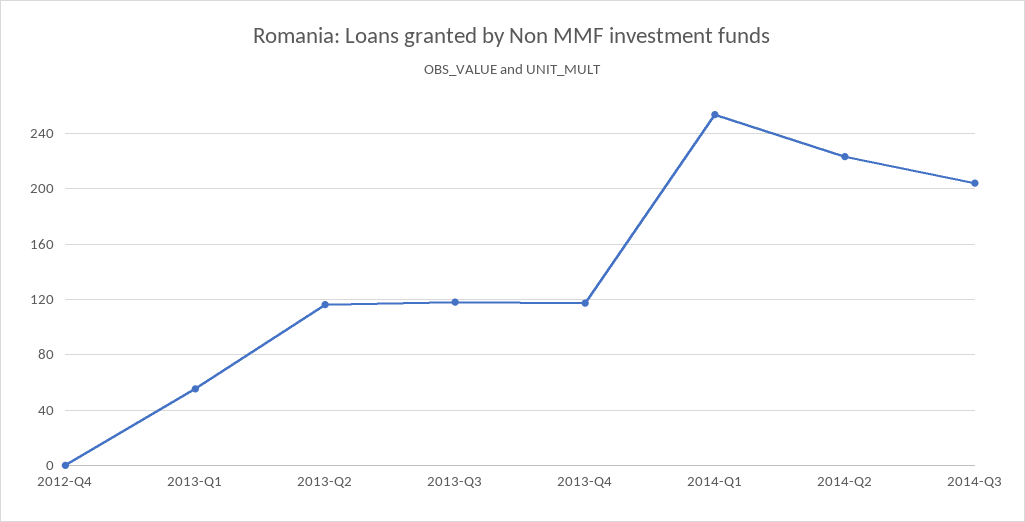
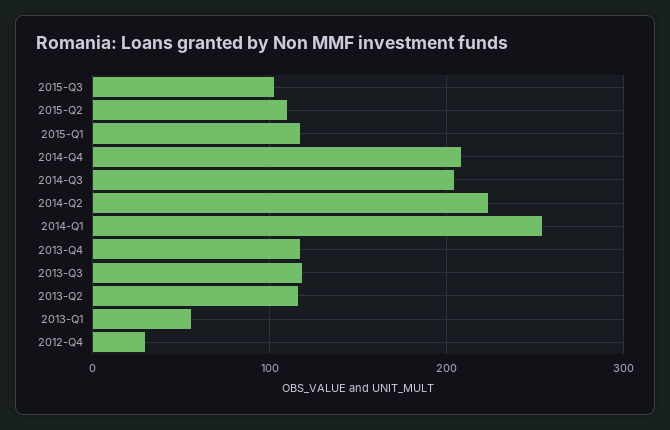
2012-Q4: 0 -> 30
2015-Q3: none -> 100
2015-Q2: none -> 110
2015-Q1: none -> 120
2014-Q4: none -> 210

